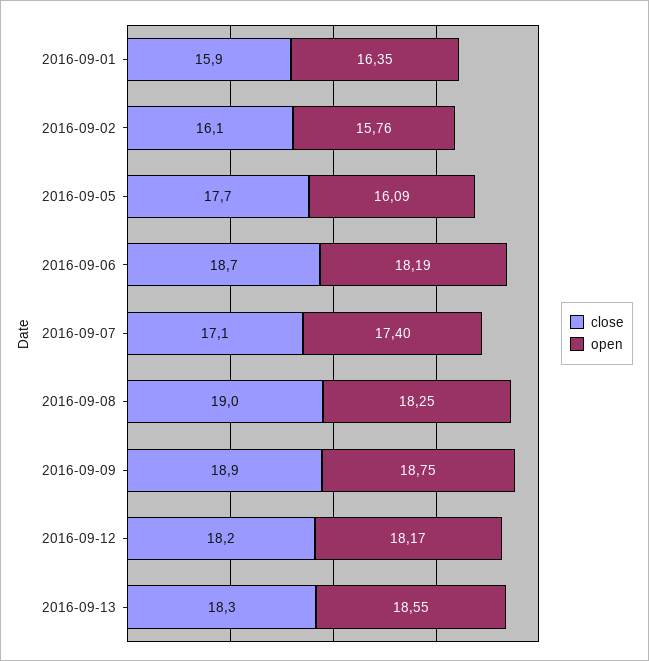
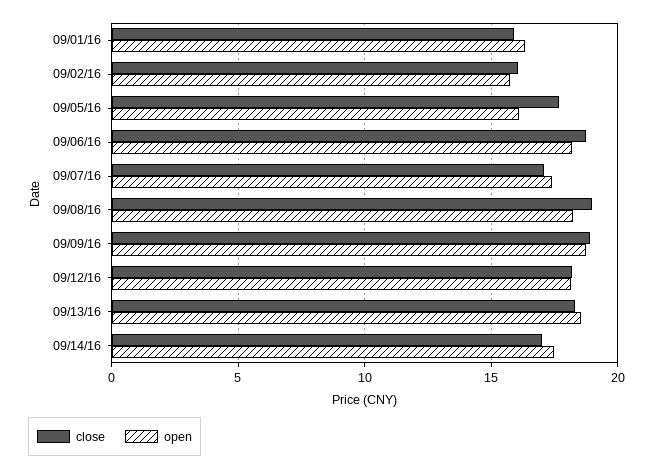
close, 09/14/16: none -> 17
open, 09/14/16: none -> 17.5

